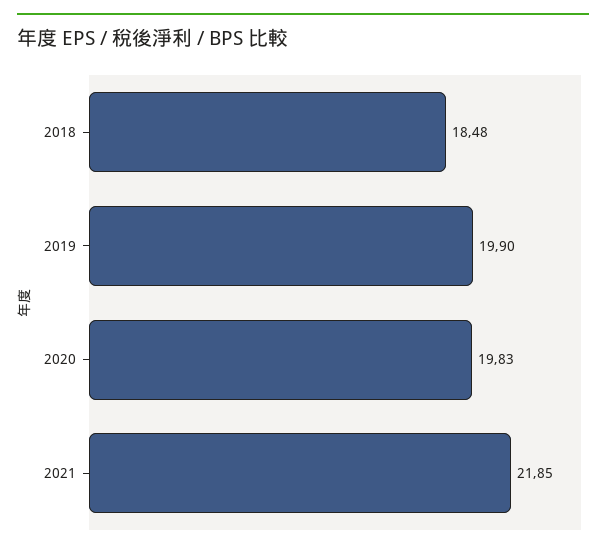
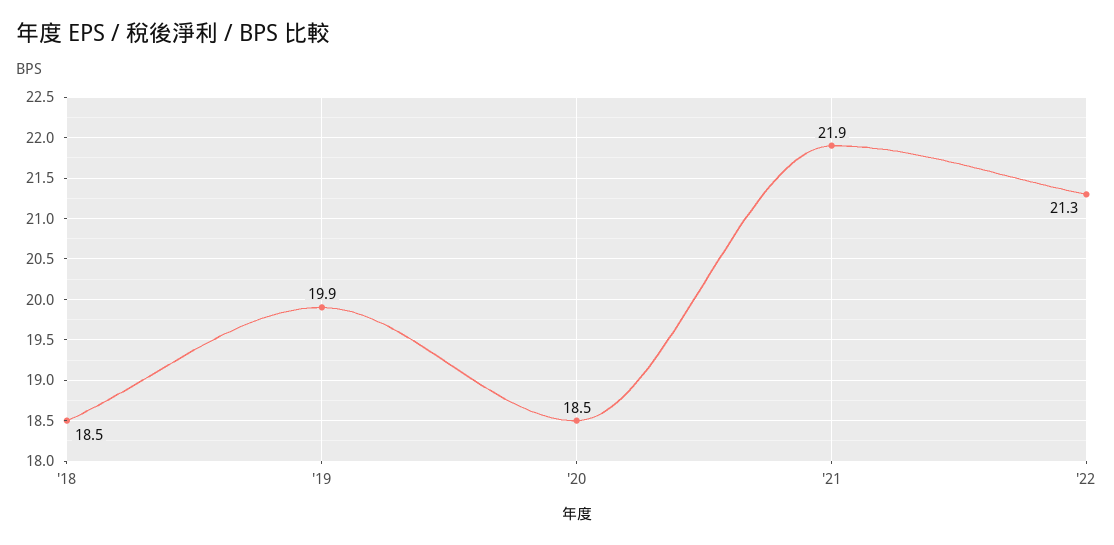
2020: 19.83 -> 18.5
'22: none -> 21.3

